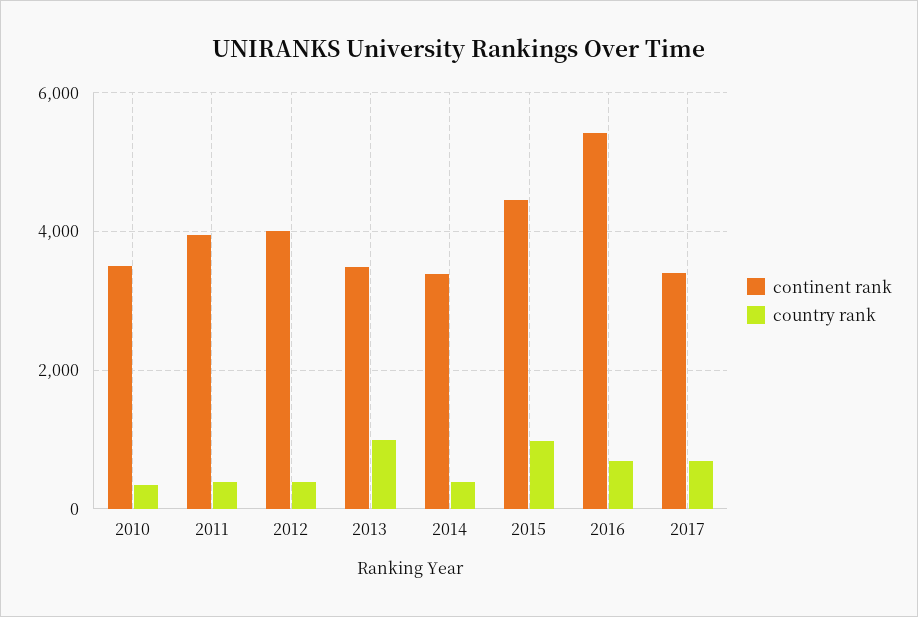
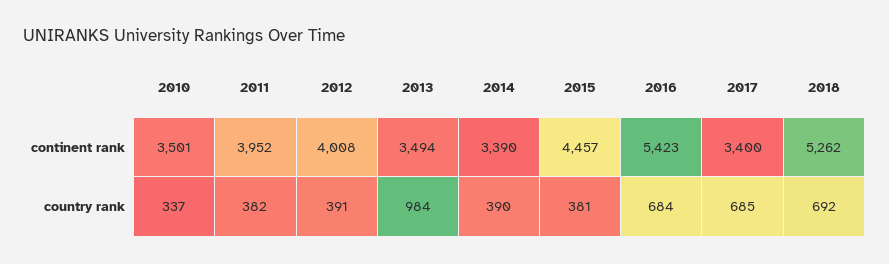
country rank, 2015: 1000 -> 381
continent rank, 2018: none -> 5262
country rank, 2018: none -> 692

